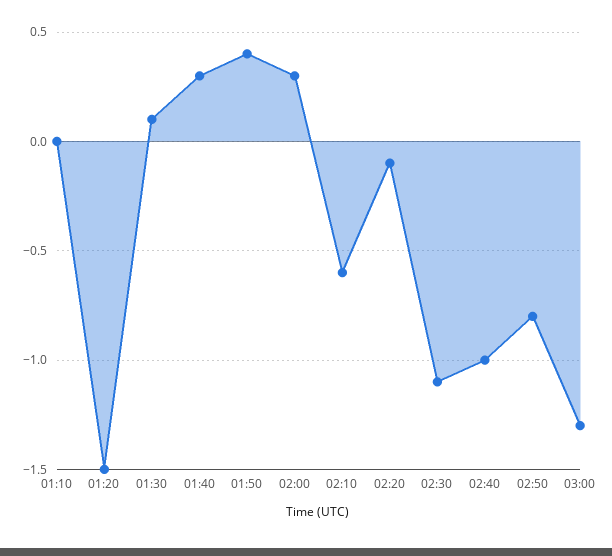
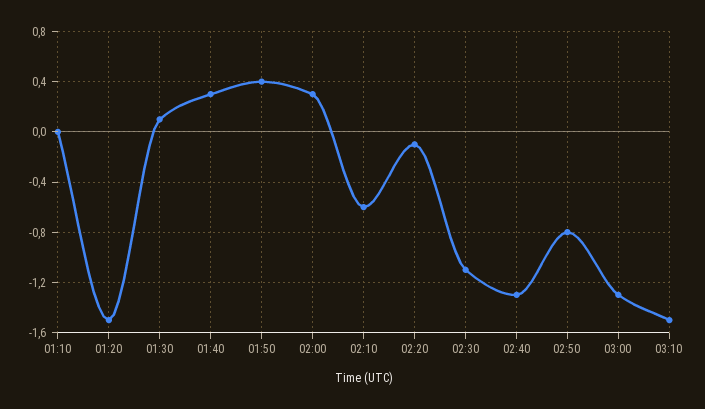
02:40: -1 -> -1.3
03:10: none -> -1.5

